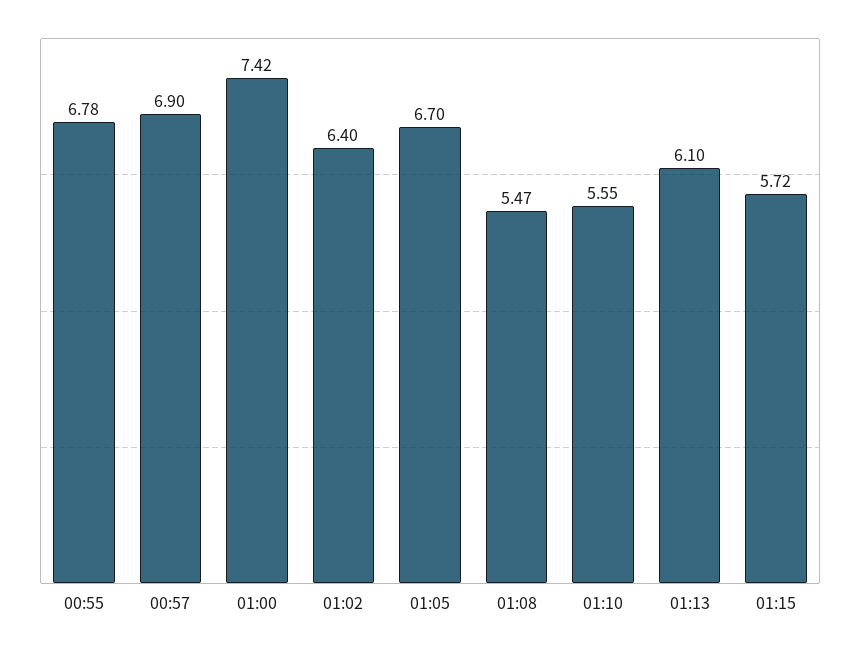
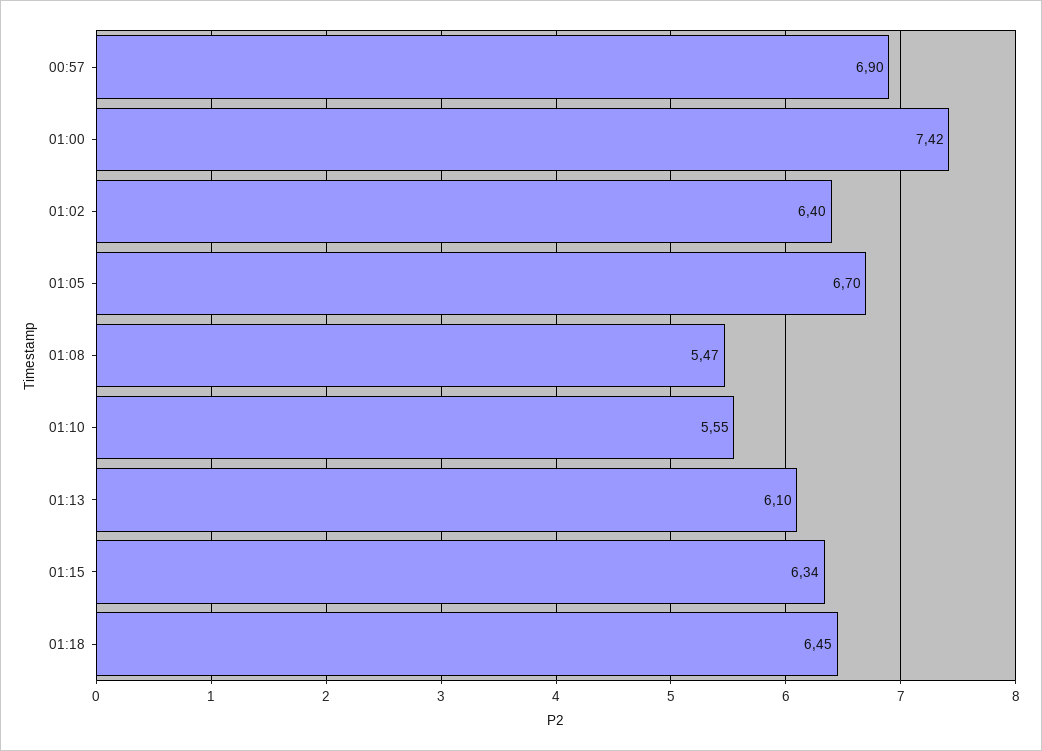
00:55: 6.78 -> none
01:15: 5.72 -> 6.34
01:18: none -> 6.45

